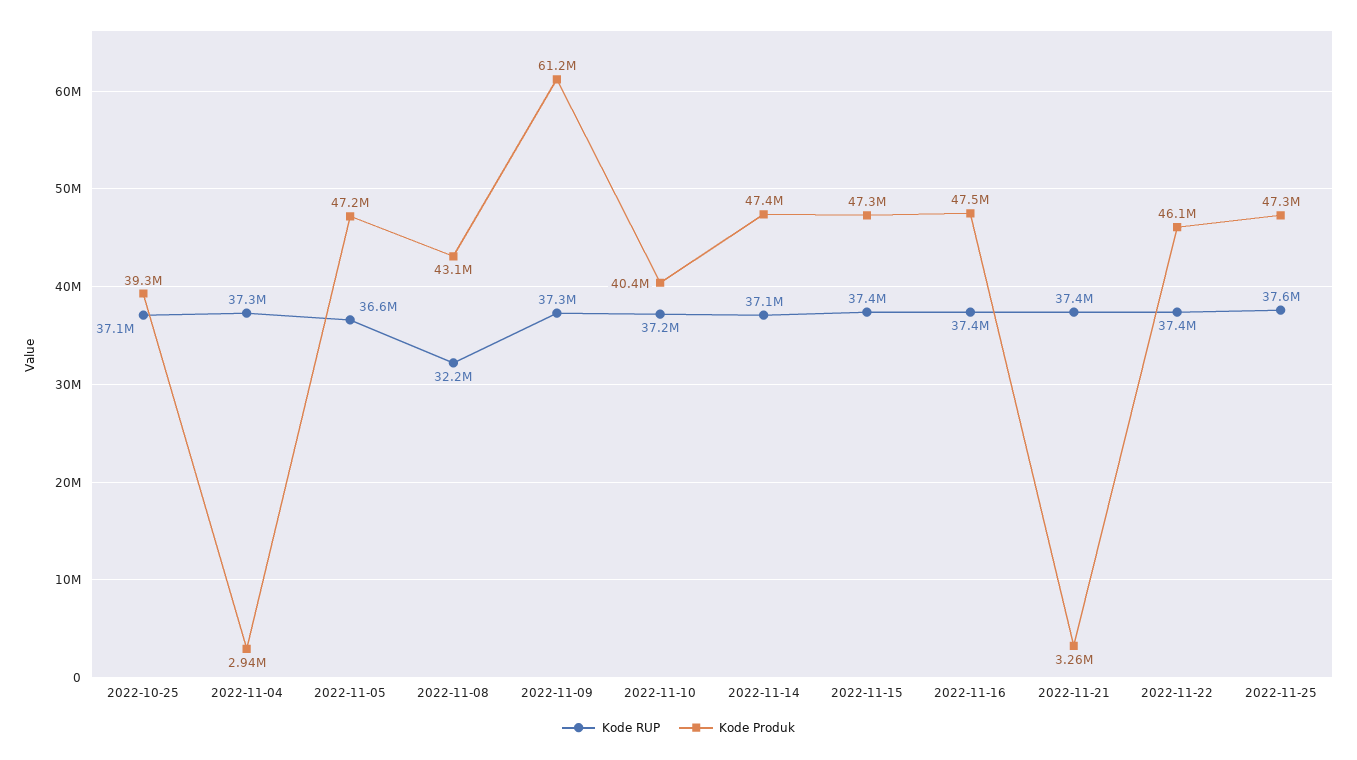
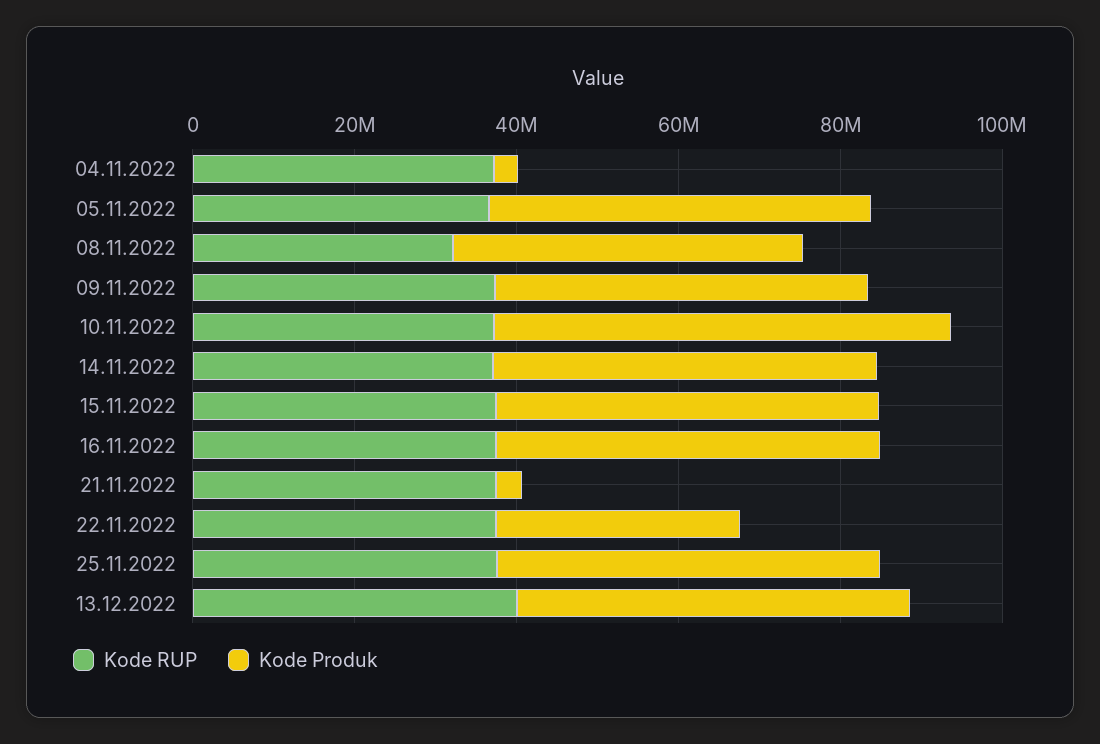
Kode RUP, 2022-10-25: 37100000 -> none
Kode Produk, 2022-10-25: 39300000 -> none
Kode Produk, 2022-11-09: 61200000 -> 45000000
Kode Produk, 2022-11-10: 40400000 -> 55000000
Kode Produk, 2022-11-22: 46100000 -> 30000000
Kode RUP, 13.12.2022: none -> 40000000
Kode Produk, 13.12.2022: none -> 50000000

